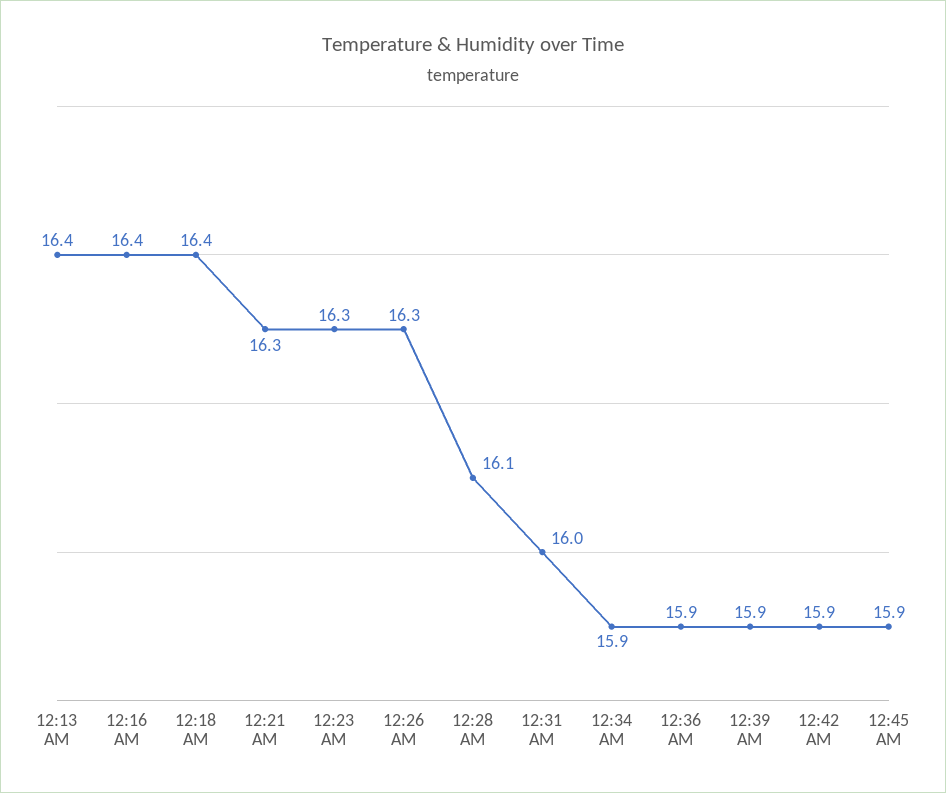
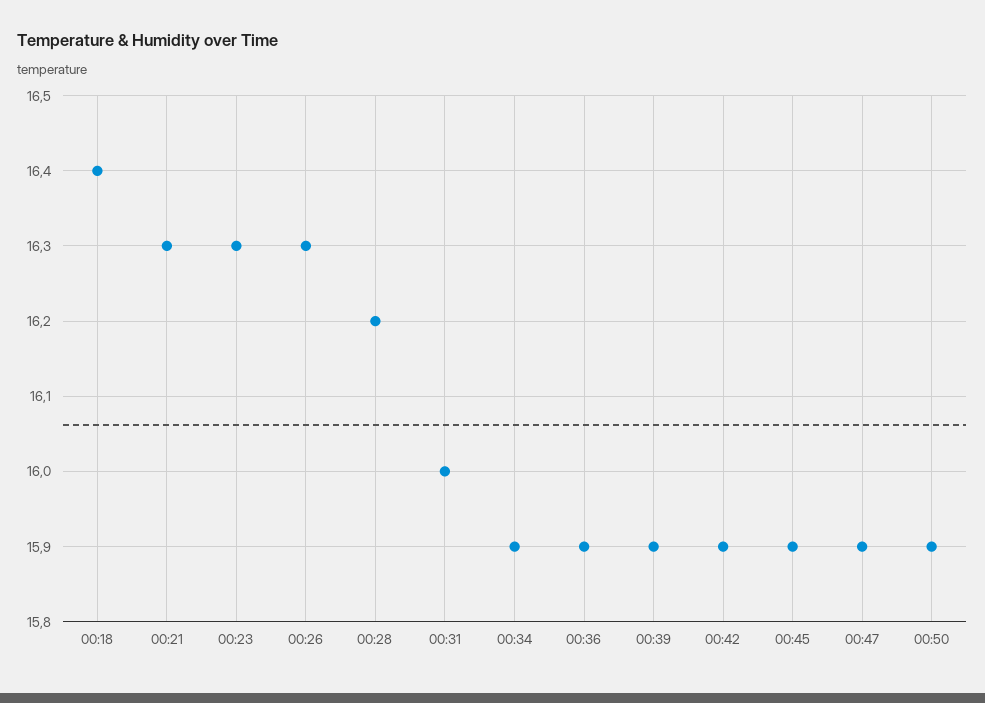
12:13 AM: 16.4 -> none
12:16 AM: 16.4 -> none
12:28 AM: 16.1 -> 16.2
00:47: none -> 15.9
00:50: none -> 15.9

